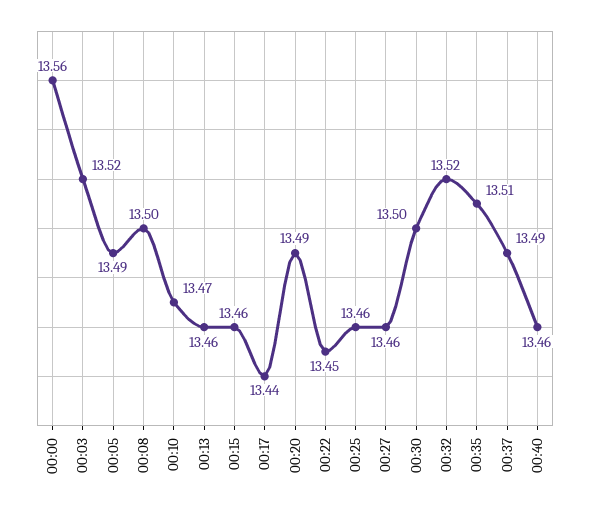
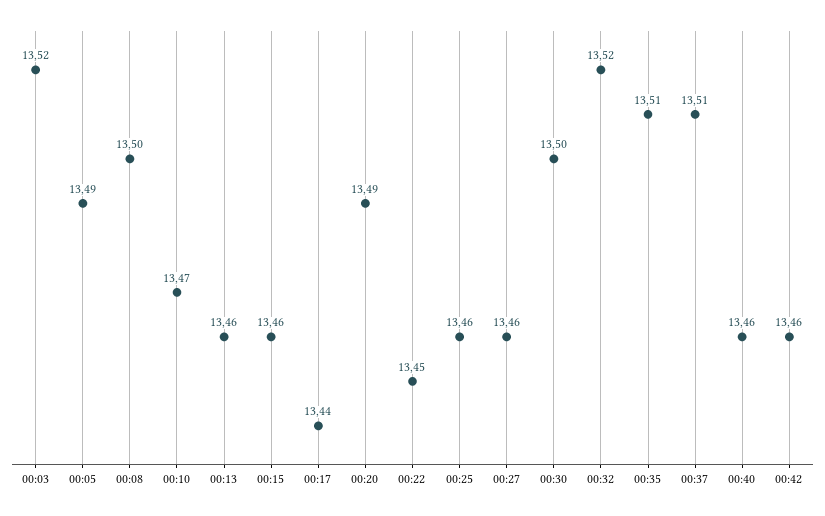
00:00: 13.56 -> none
00:37: 13.49 -> 13.51
00:42: none -> 13.46

